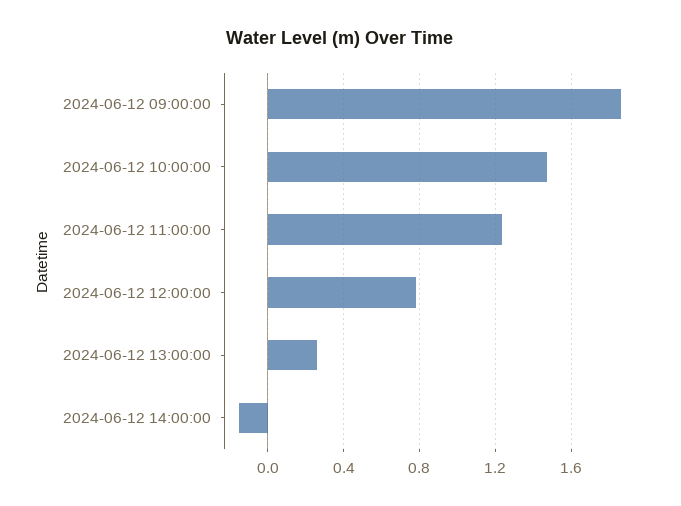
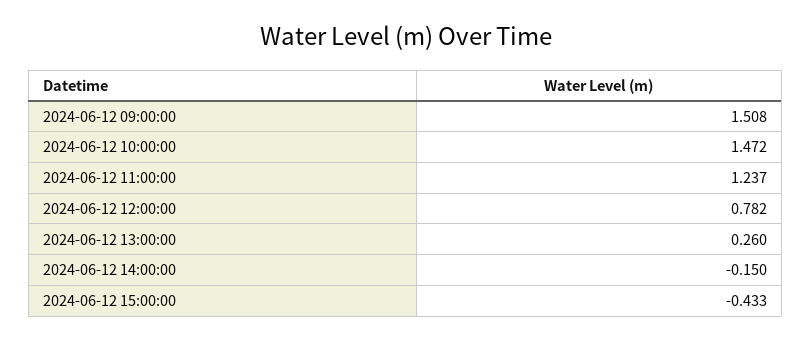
2024-06-12 09:00:00: 1.85 -> 1.508
2024-06-12 15:00:00: none -> -0.433

